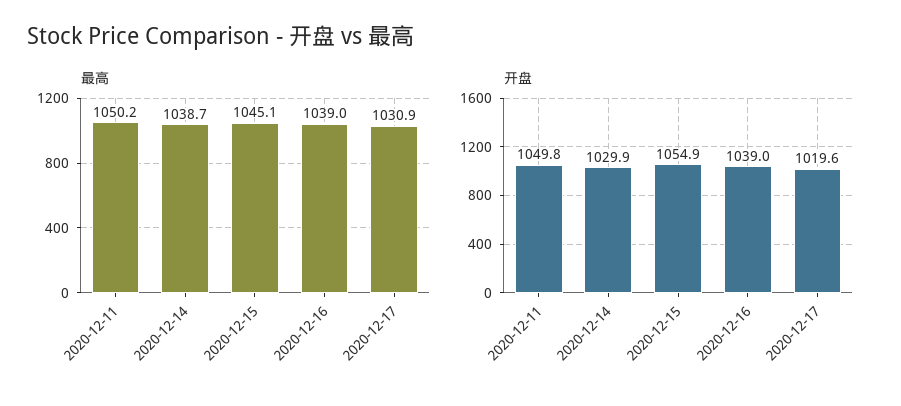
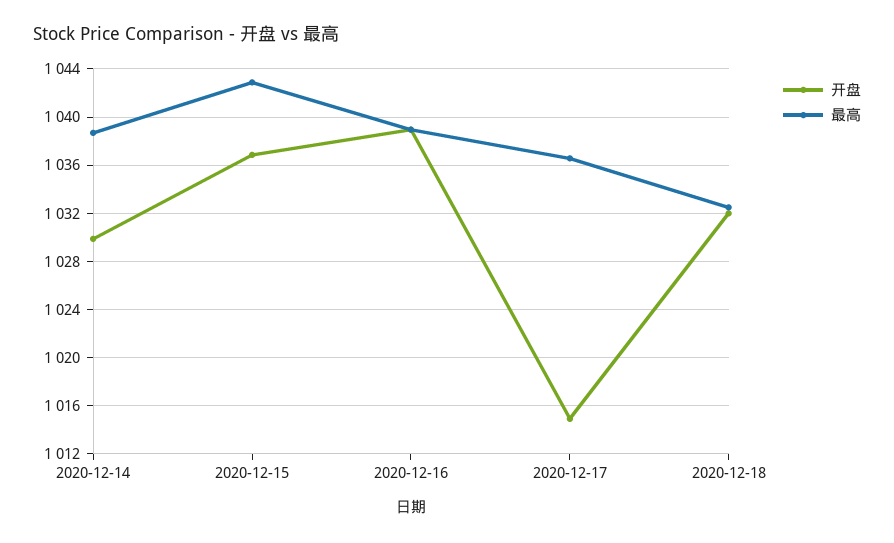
最高, 2020-12-11: 1050.2 -> none
最高, 2020-12-15: 1045.1 -> 1043
最高, 2020-12-17: 1030.9 -> 1036.5
开盘, 2020-12-11: 1049.8 -> none
开盘, 2020-12-15: 1054.9 -> 1037
开盘, 2020-12-17: 1019.6 -> 1015
开盘, 2020-12-18: none -> 1032
最高, 2020-12-18: none -> 1032.5

